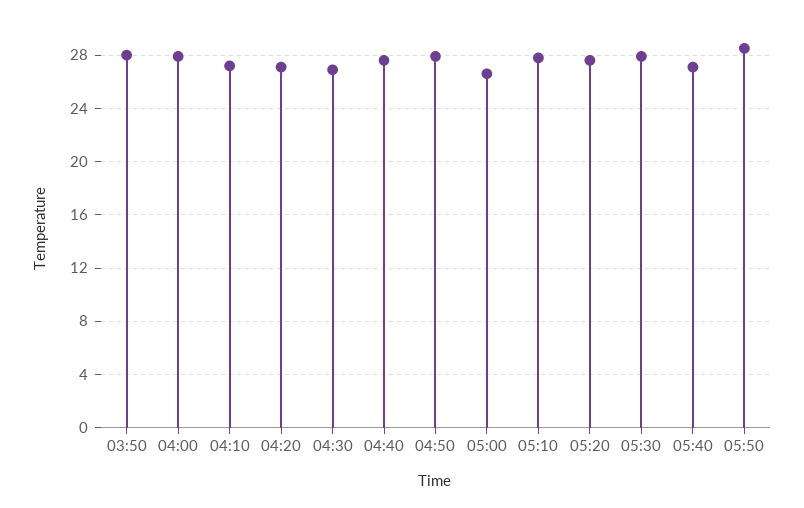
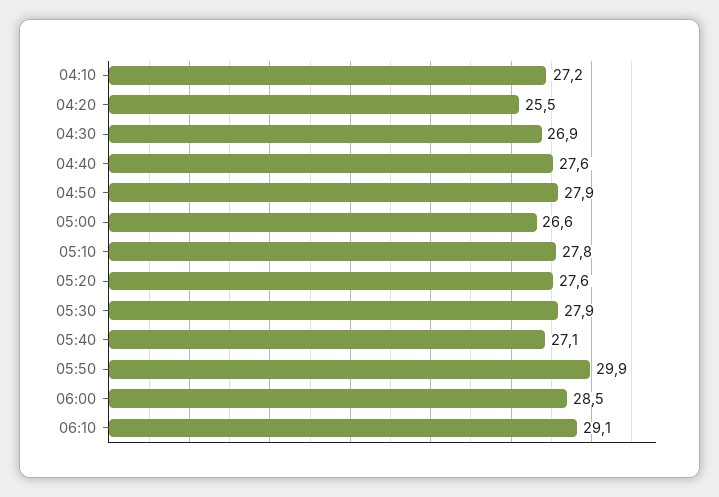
03:50: 28 -> none
04:00: 28 -> none
04:20: 27 -> 25.5
05:50: 28.5 -> 29.9
06:00: none -> 28.5
06:10: none -> 29.1

